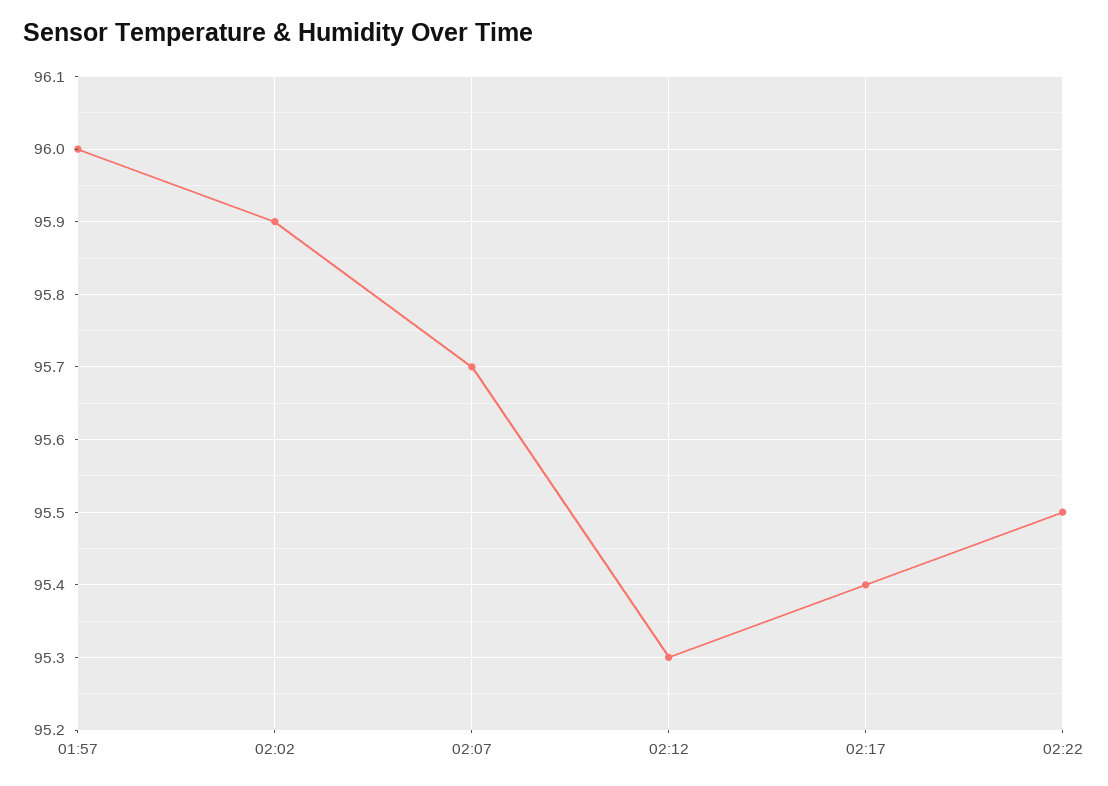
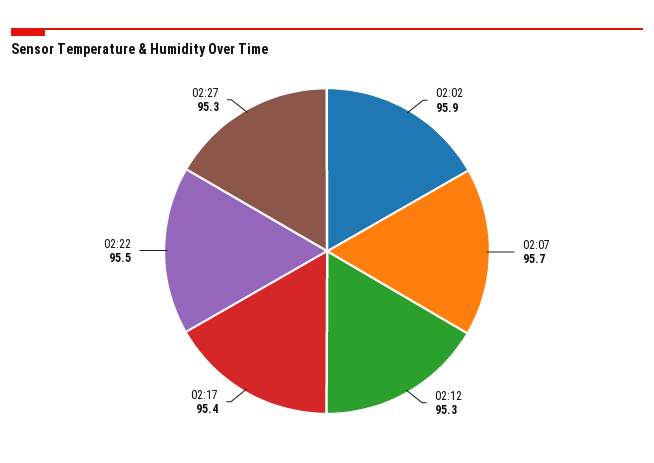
01:57: 96 -> none
02:27: none -> 95.3

